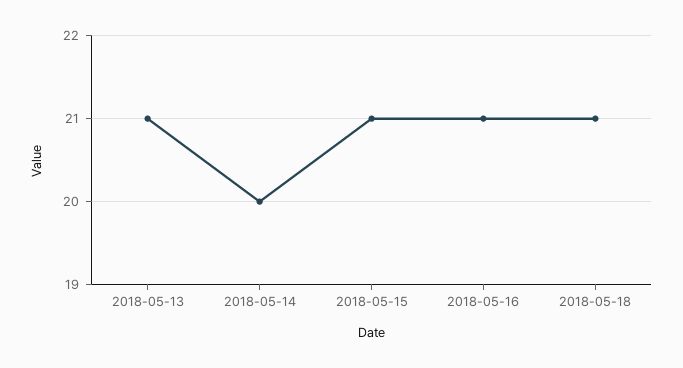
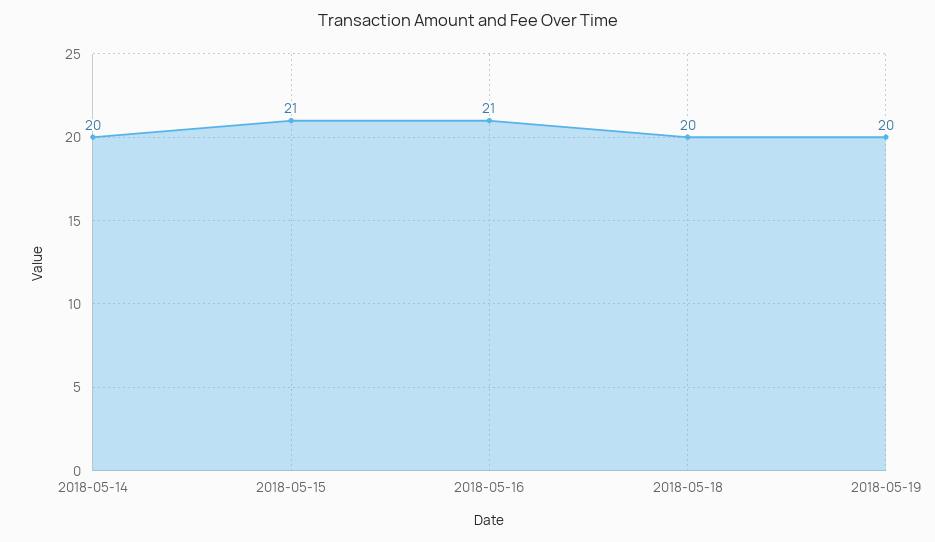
2018-05-13: 21 -> none
2018-05-18: 21 -> 20
2018-05-19: none -> 20

